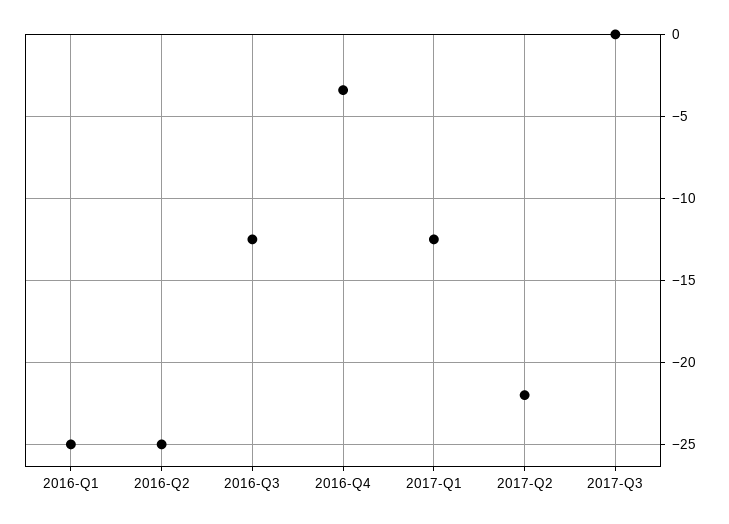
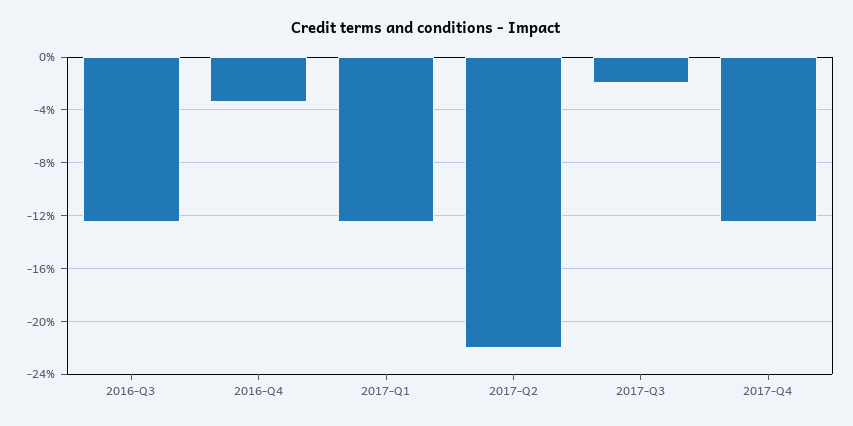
2016-Q1: -25 -> none
2016-Q2: -25 -> none
2017-Q3: 0 -> -2
2017-Q4: none -> -12.5

